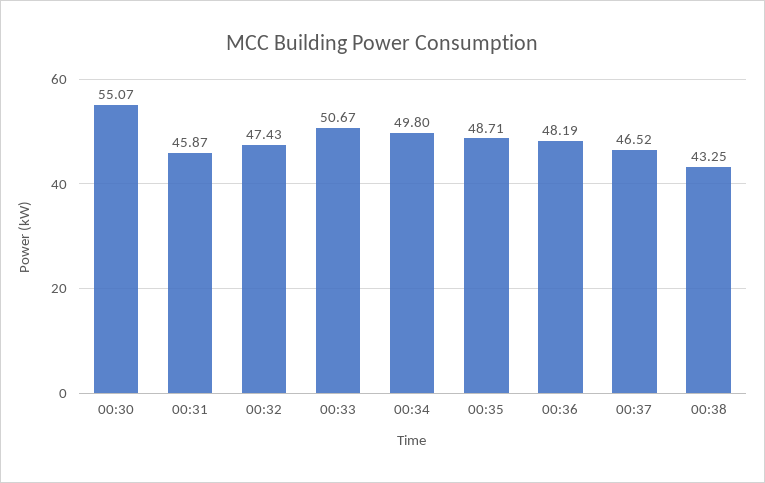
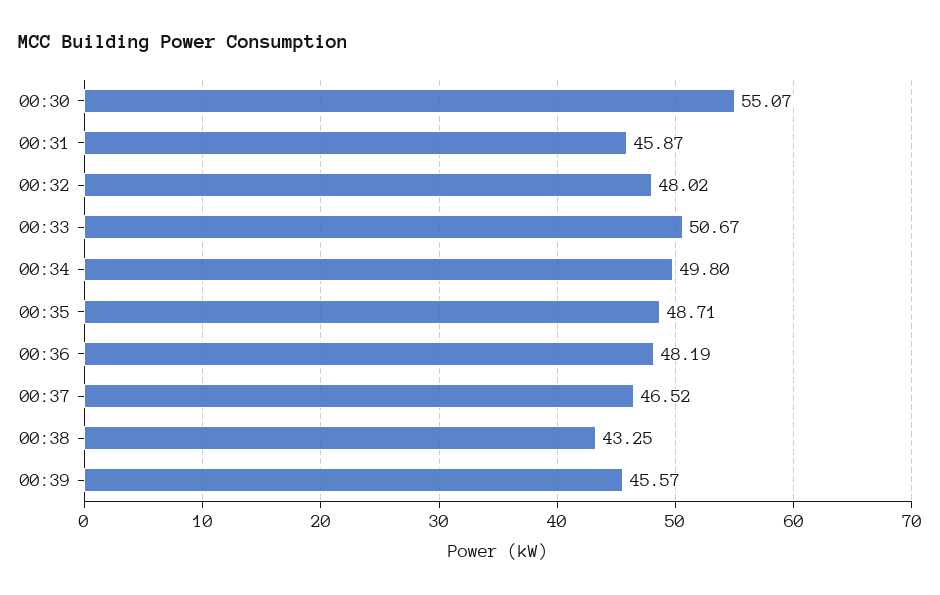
00:32: 47.43 -> 48.02
00:39: none -> 45.57

